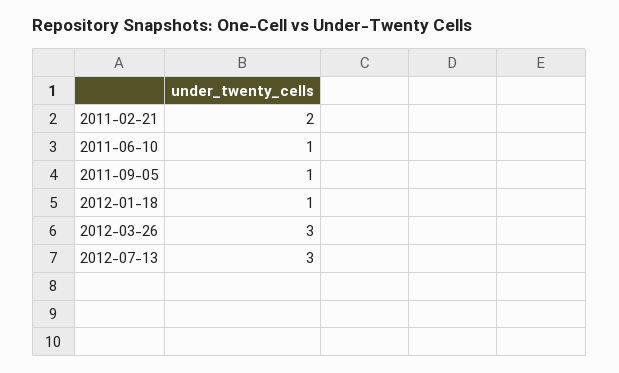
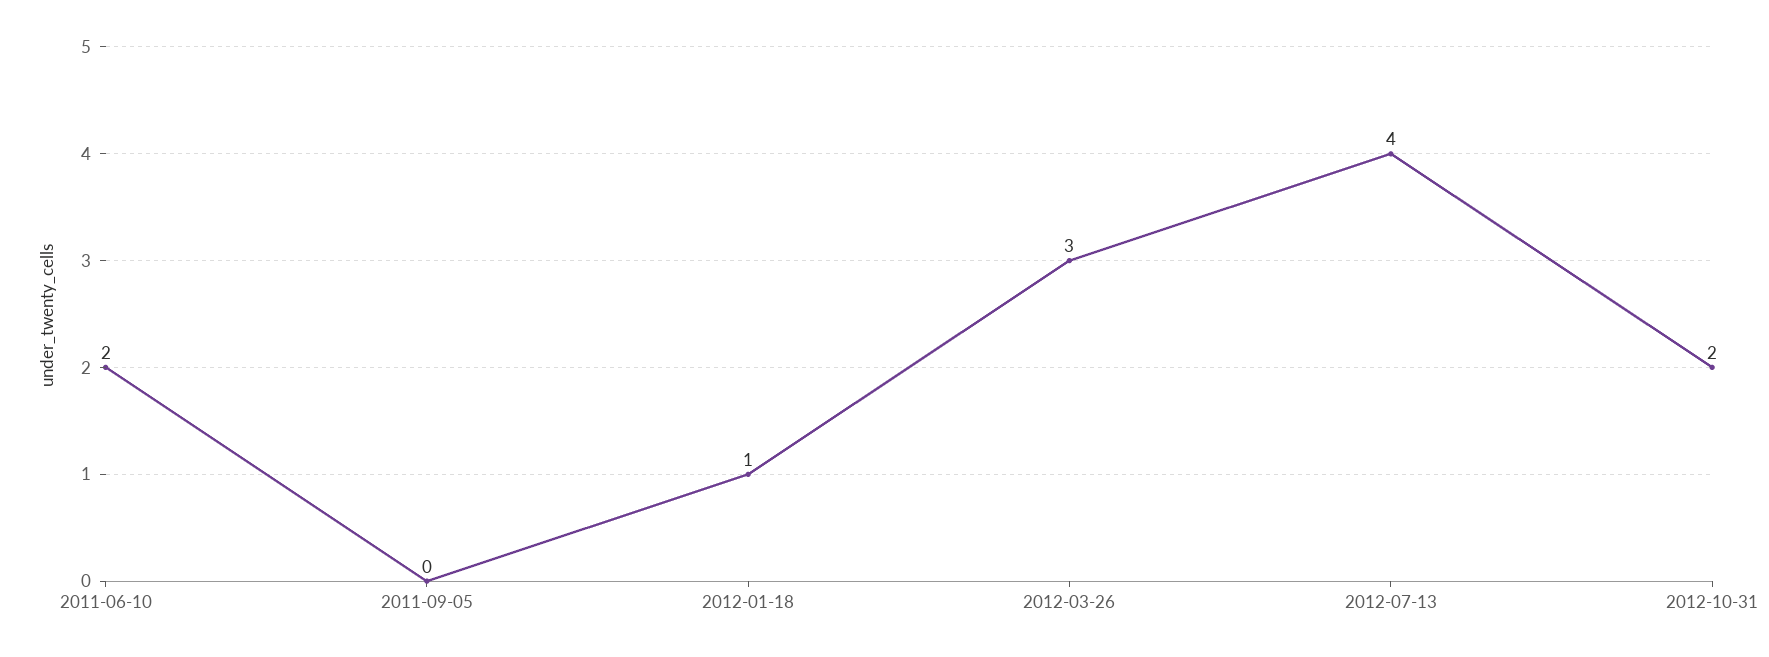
2011-02-21: 2 -> none
2011-06-10: 1 -> 2
2011-09-05: 1 -> 0
2012-07-13: 3 -> 4
2012-10-31: none -> 2

